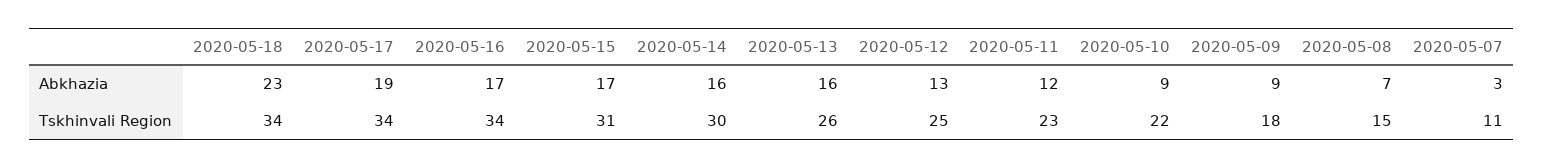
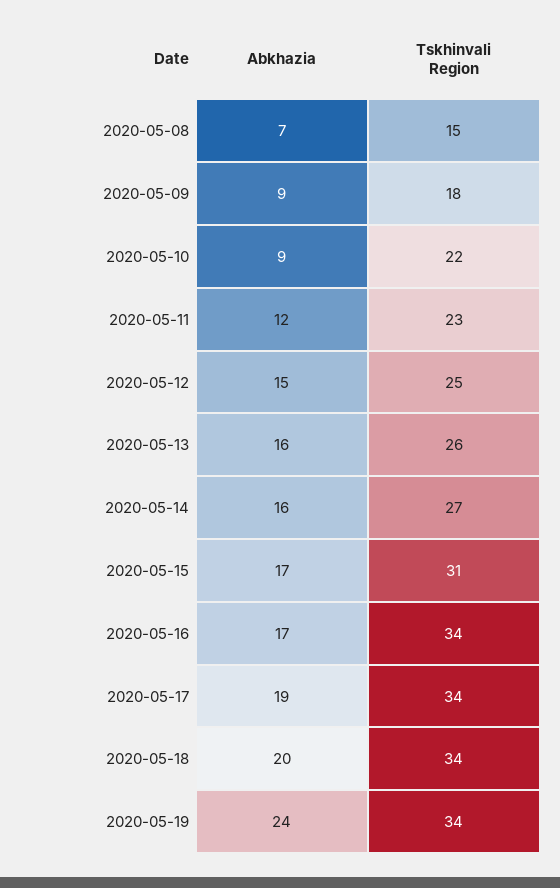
2020-05-18, Abkhazia: 23 -> 20
2020-05-12, Abkhazia: 13 -> 15
2020-05-07, Abkhazia: 3 -> none
2020-05-14, Tskhinvali Region: 30 -> 27
2020-05-07, Tskhinvali Region: 11 -> none
2020-05-19, Abkhazia: none -> 24
2020-05-19, Tskhinvali Region: none -> 34

